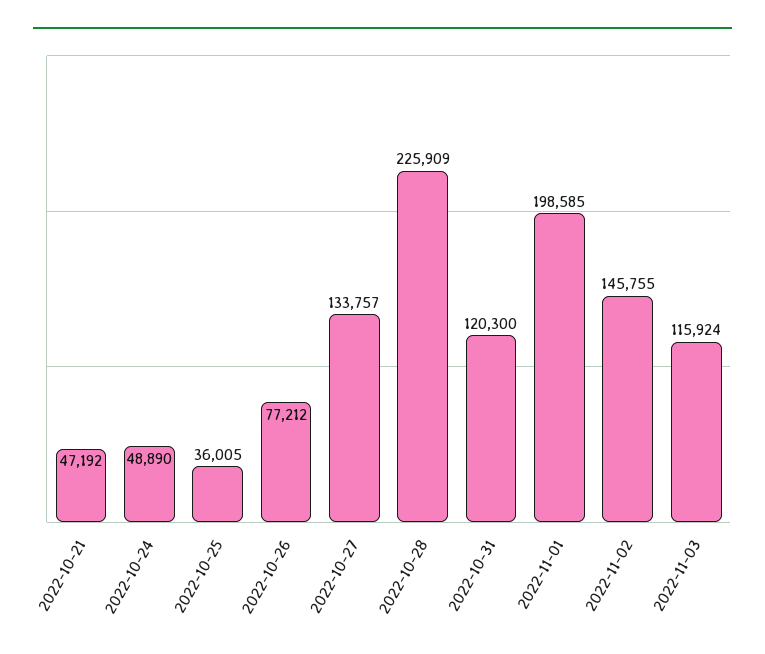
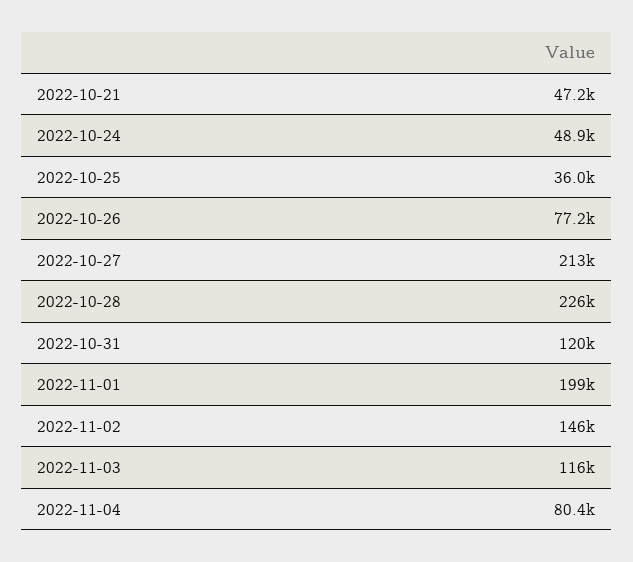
2022-10-27: 133757 -> 213000
2022-11-04: none -> 80400

